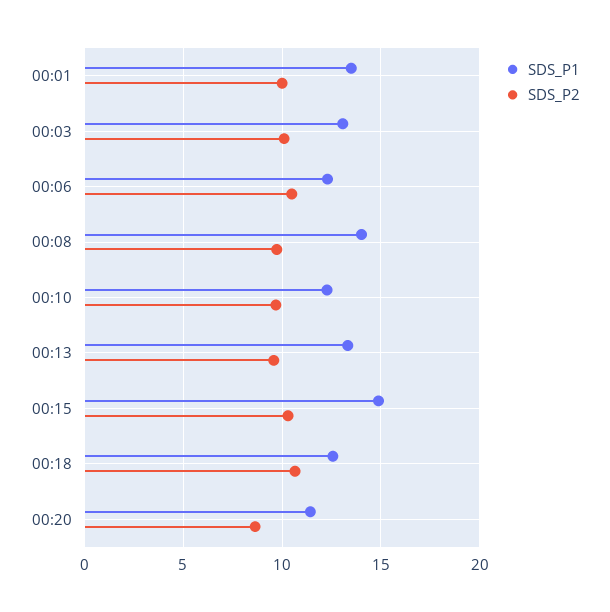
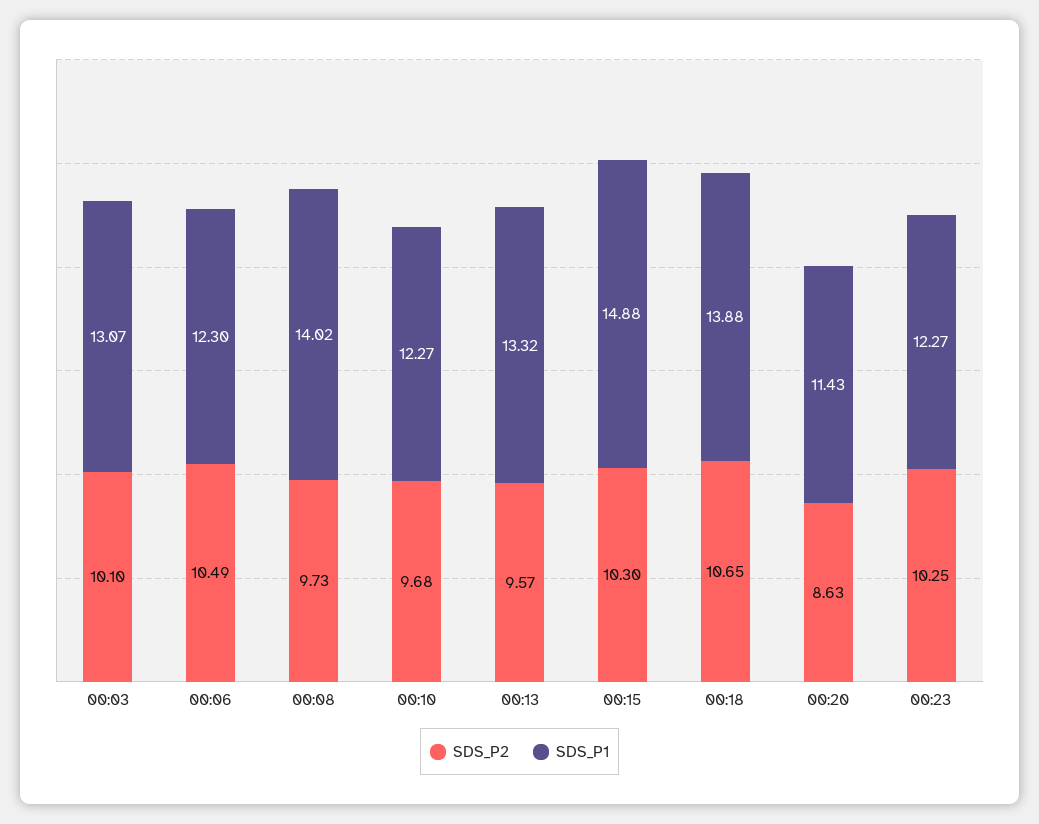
SDS_P1, 00:01: 13.5 -> none
SDS_P2, 00:01: 10 -> none
SDS_P1, 00:18: 12.5 -> 13.88
SDS_P2, 00:23: none -> 10.25
SDS_P1, 00:23: none -> 12.27

